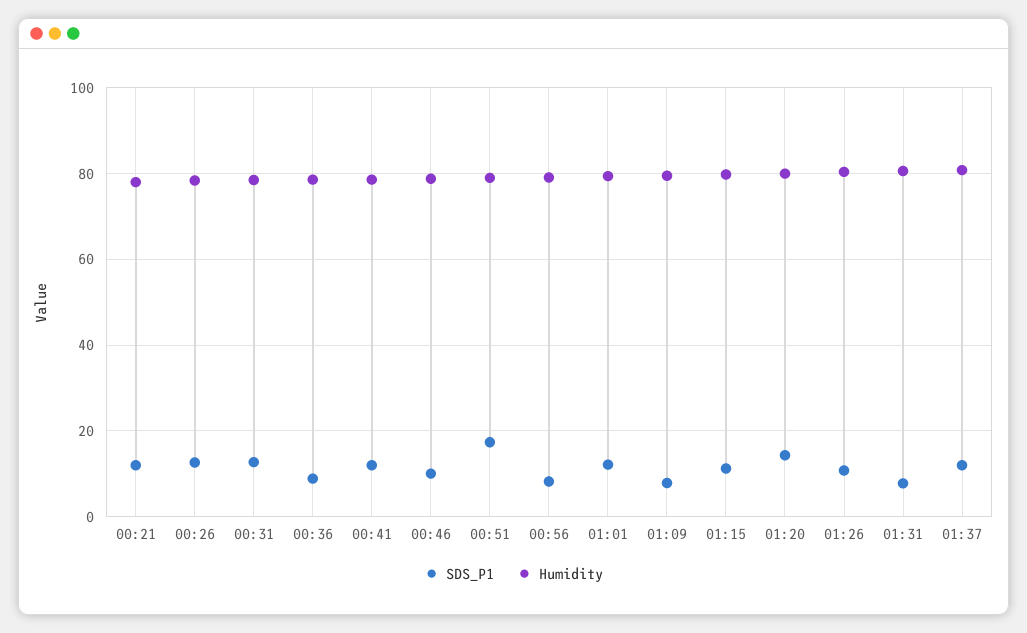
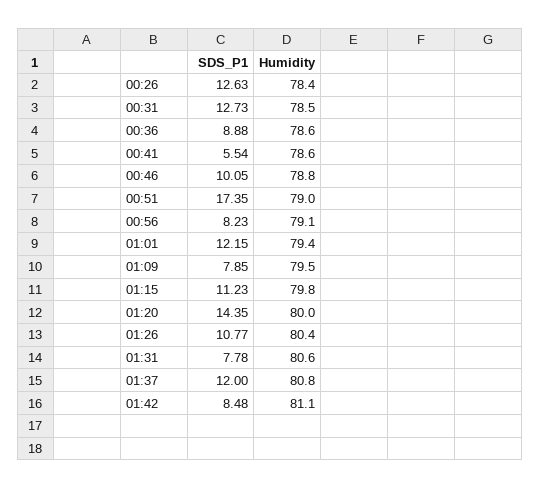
SDS_P1, 00:21: 12 -> none
Humidity, 00:21: 78 -> none
SDS_P1, 00:41: 12 -> 5.54
SDS_P1, 01:42: none -> 8.48
Humidity, 01:42: none -> 81.1

